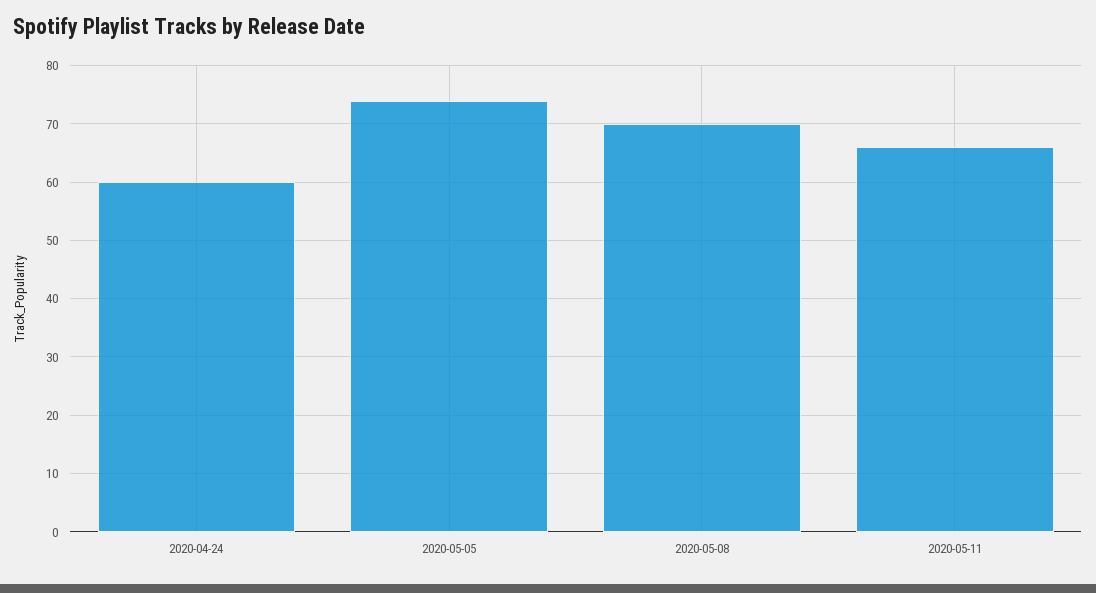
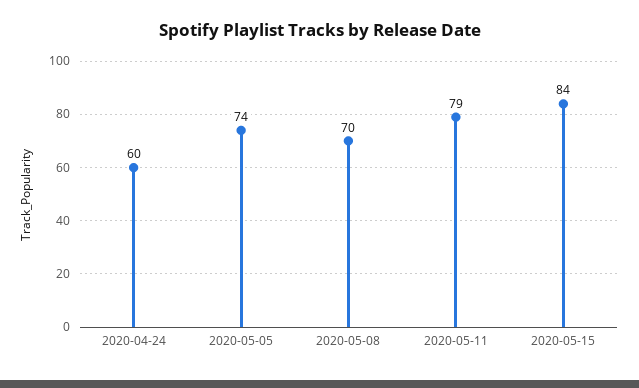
2020-05-11: 65 -> 79
2020-05-15: none -> 84

